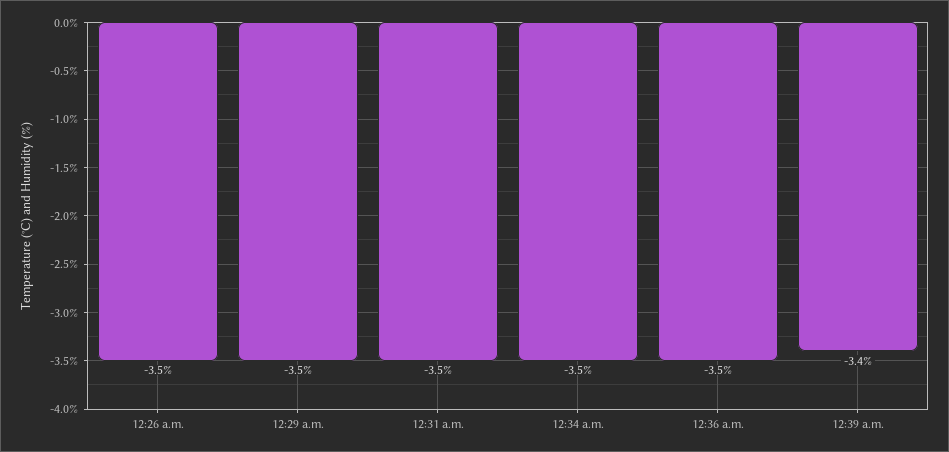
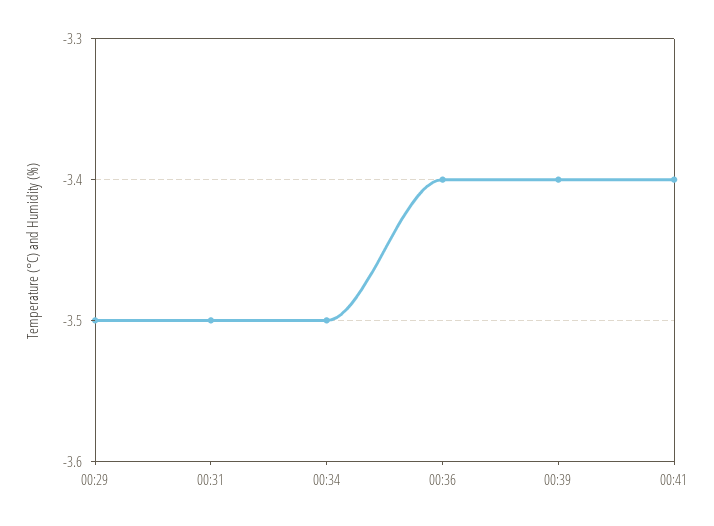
12:26 a.m.: -3.5 -> none
12:36 a.m.: -3.5 -> -3.4
00:41: none -> -3.4

